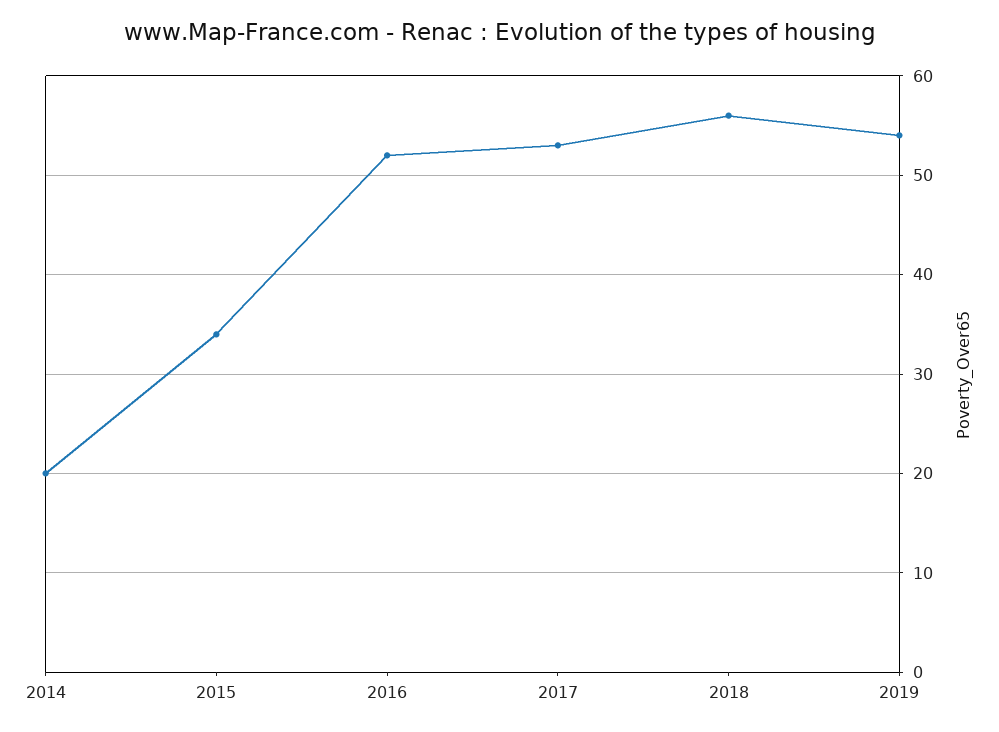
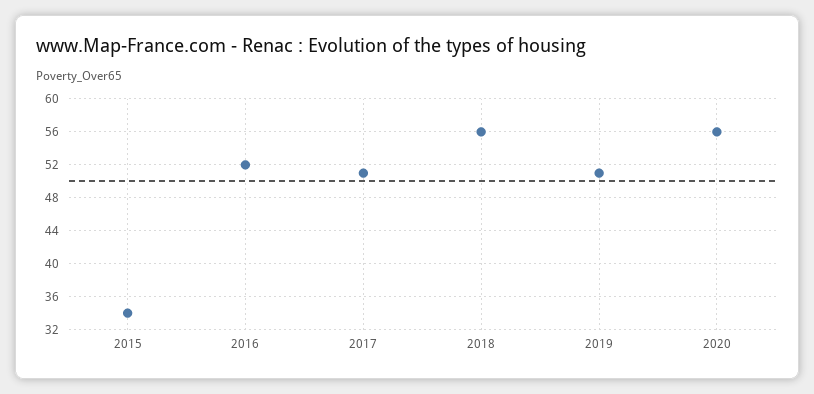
2014: 20 -> none
2017: 53 -> 51
2019: 54 -> 51
2020: none -> 56

